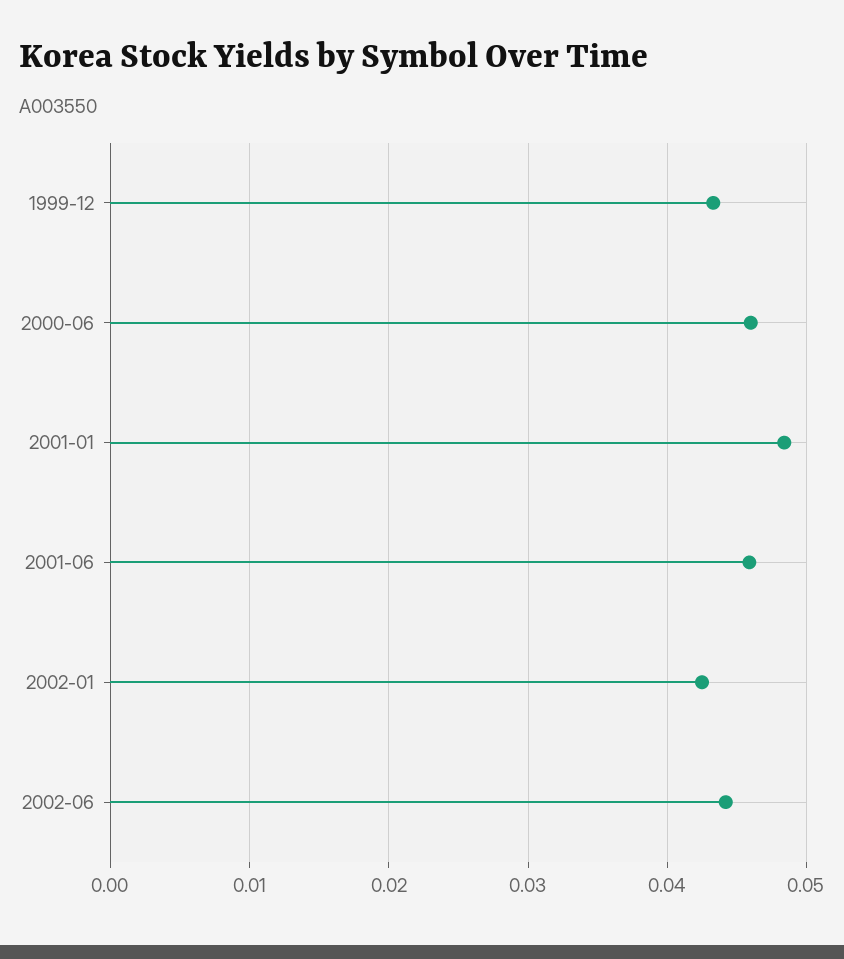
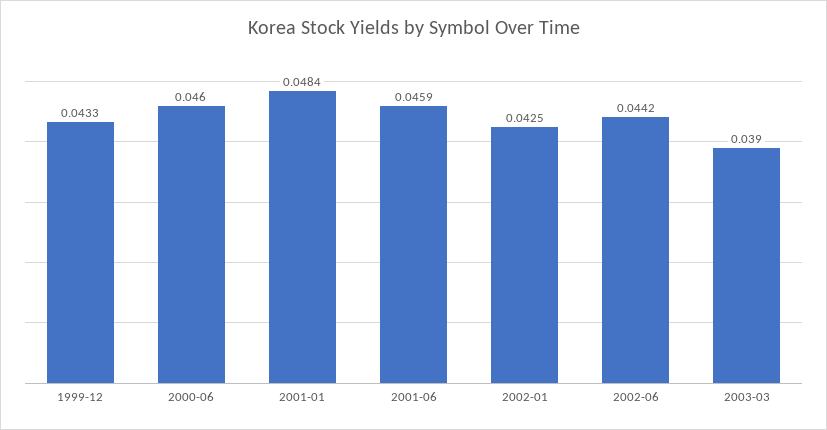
2003-03: none -> 0.039

